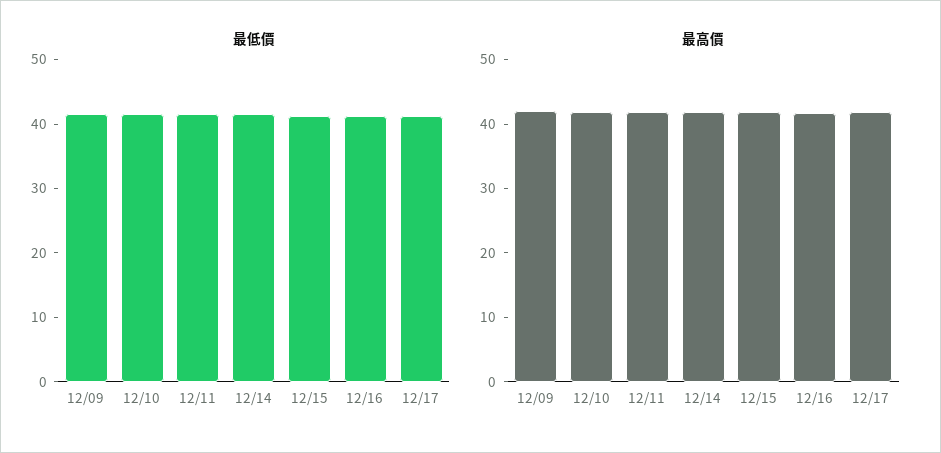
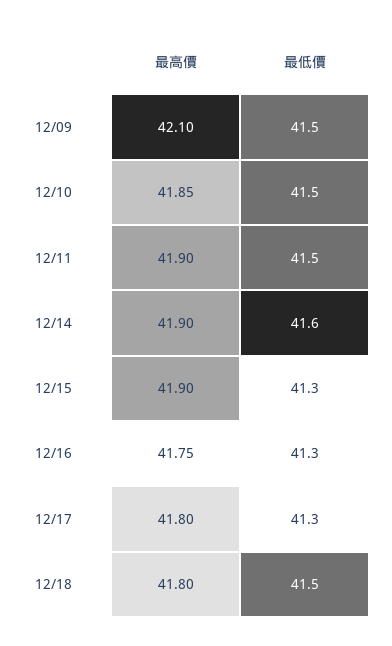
最高價, 12/18: none -> 41.8
最低價, 12/18: none -> 41.5

